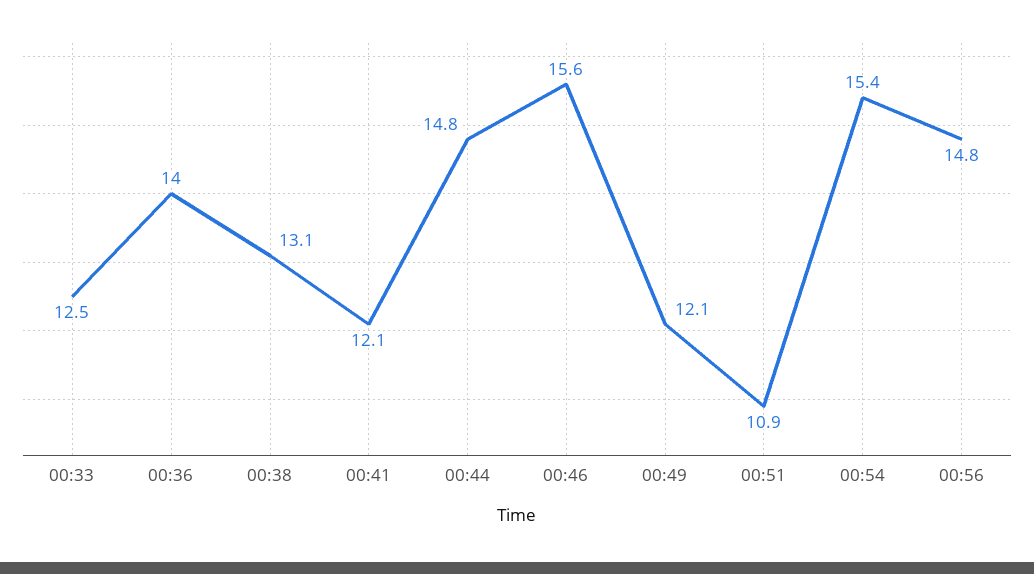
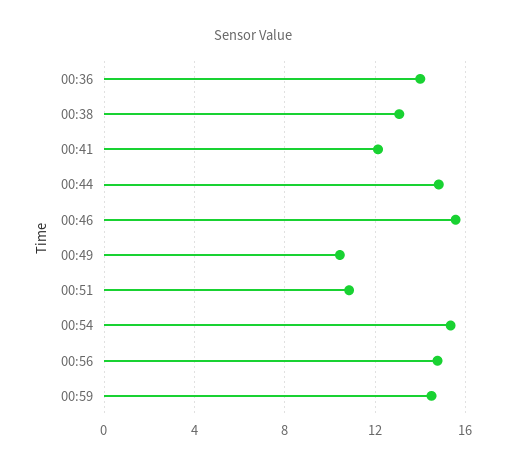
00:33: 12.5 -> none
00:49: 12.1 -> 10.5
00:59: none -> 14.5

